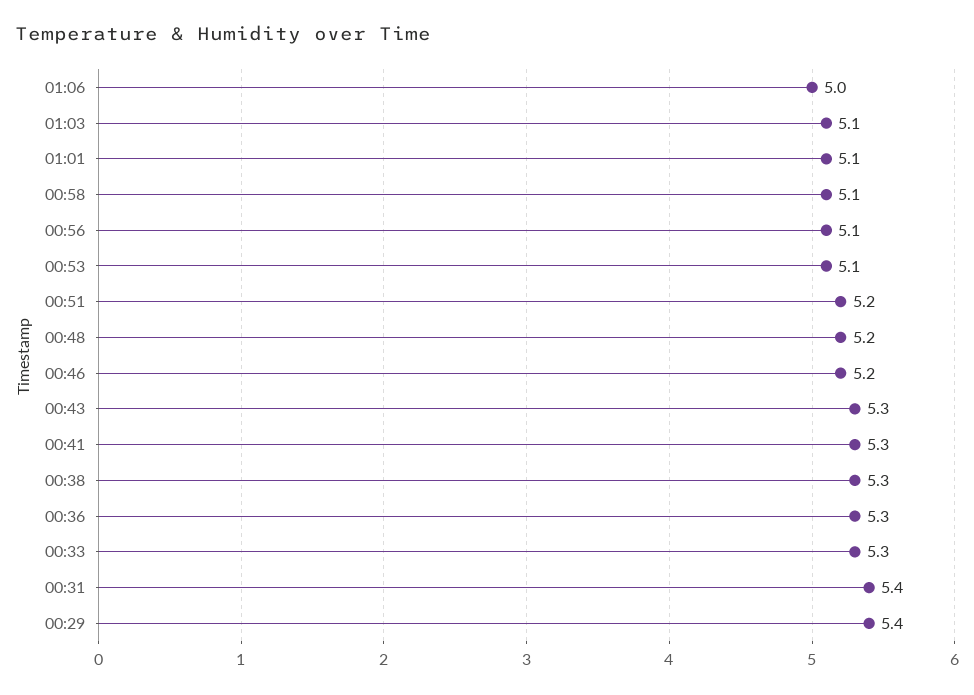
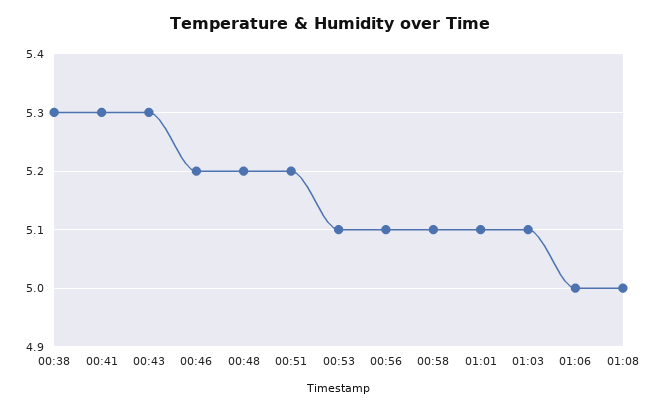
00:36: 5.3 -> none
00:33: 5.3 -> none
00:31: 5.4 -> none
00:29: 5.4 -> none
01:08: none -> 5

